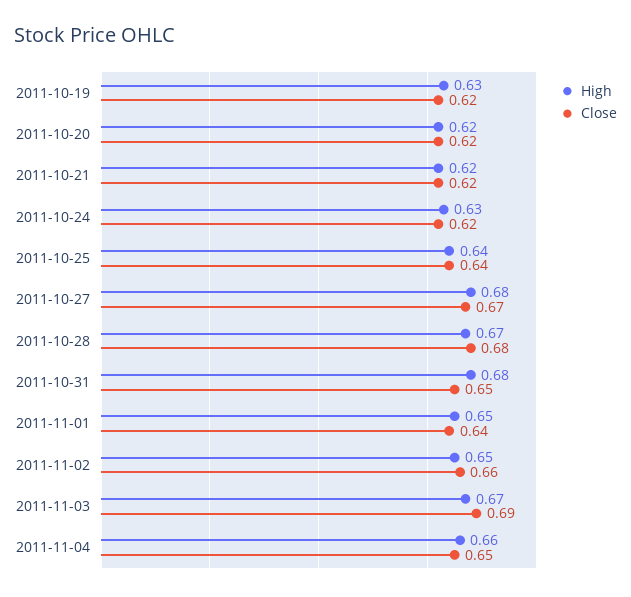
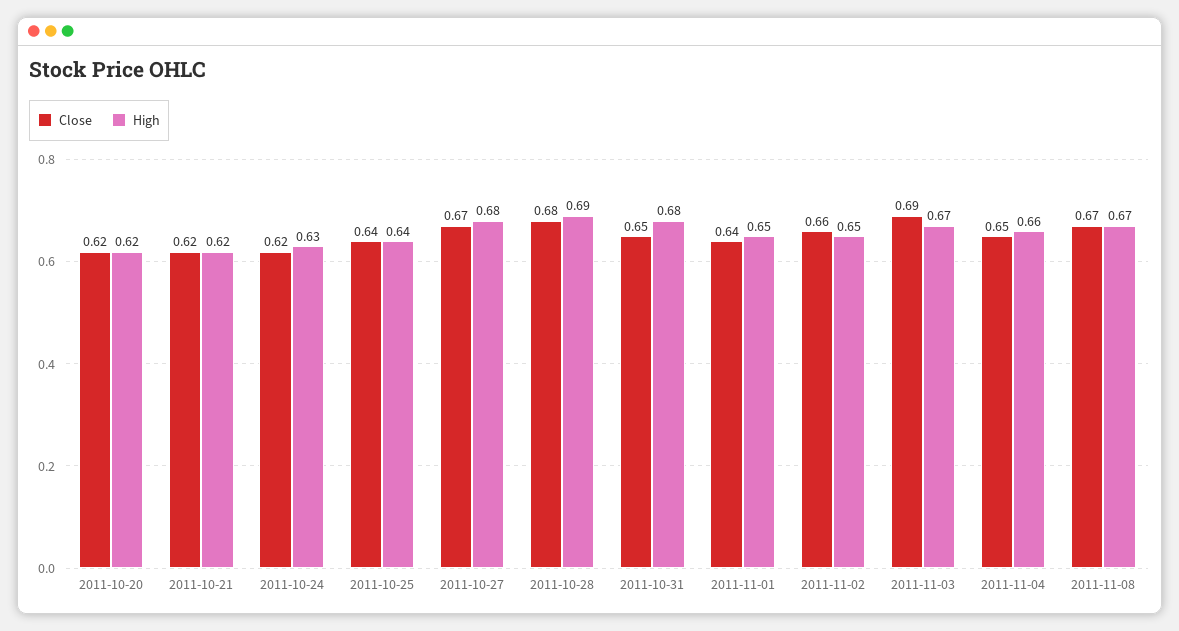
High, 2011-10-19: 0.63 -> none
Close, 2011-10-19: 0.62 -> none
High, 2011-10-28: 0.67 -> 0.69
Close, 2011-11-08: none -> 0.67
High, 2011-11-08: none -> 0.67

